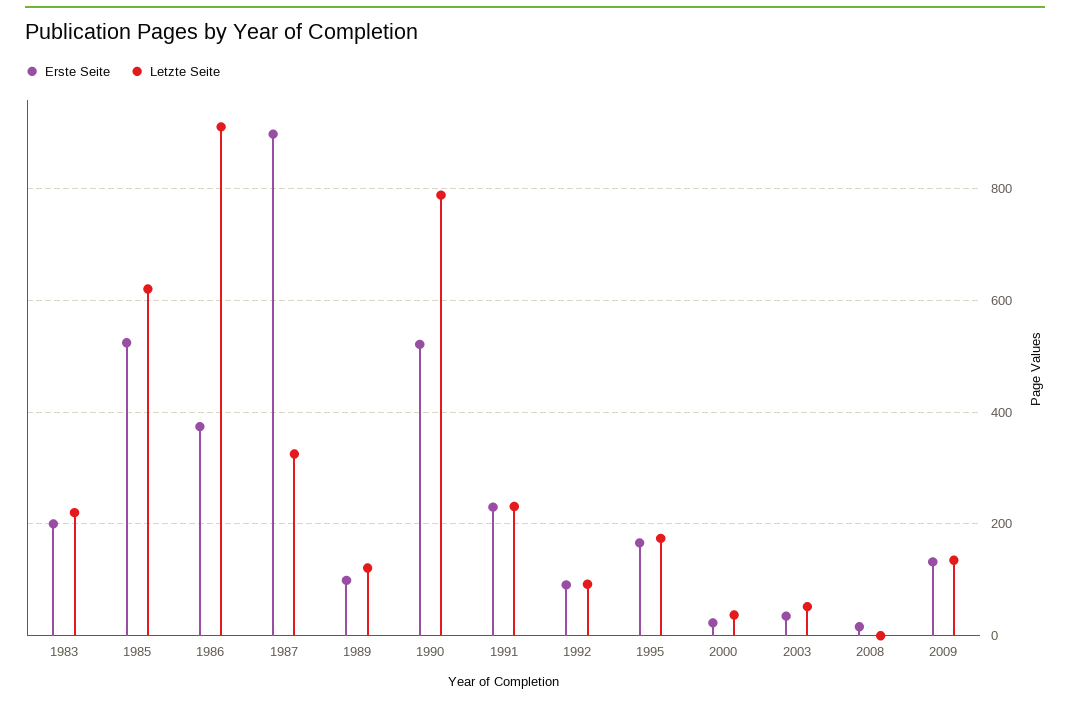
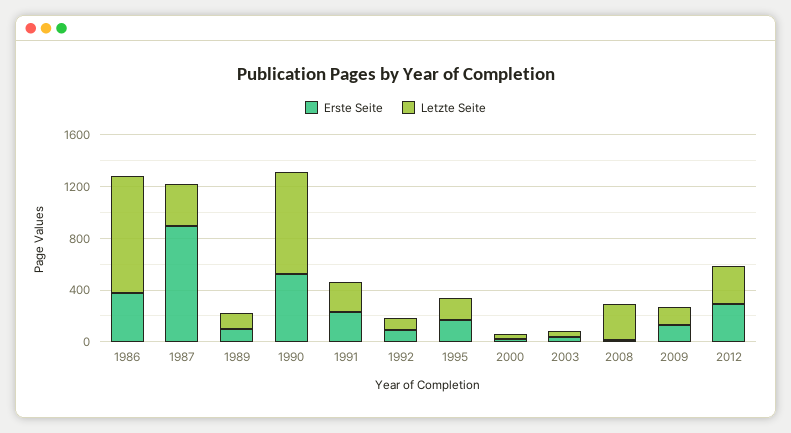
Erste Seite, 1983: 200 -> none
Letzte Seite, 1983: 220 -> none
Erste Seite, 1985: 520 -> none
Letzte Seite, 1985: 620 -> none
Letzte Seite, 2008: 0 -> 300
Erste Seite, 2012: none -> 300
Letzte Seite, 2012: none -> 300

